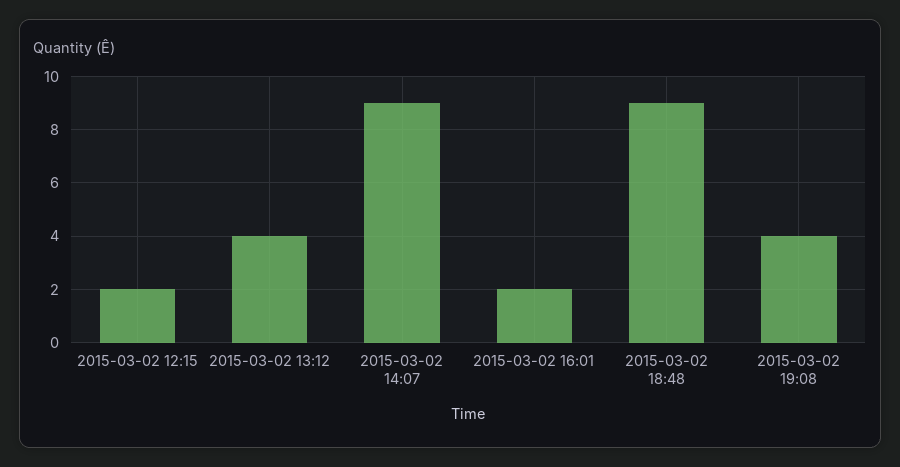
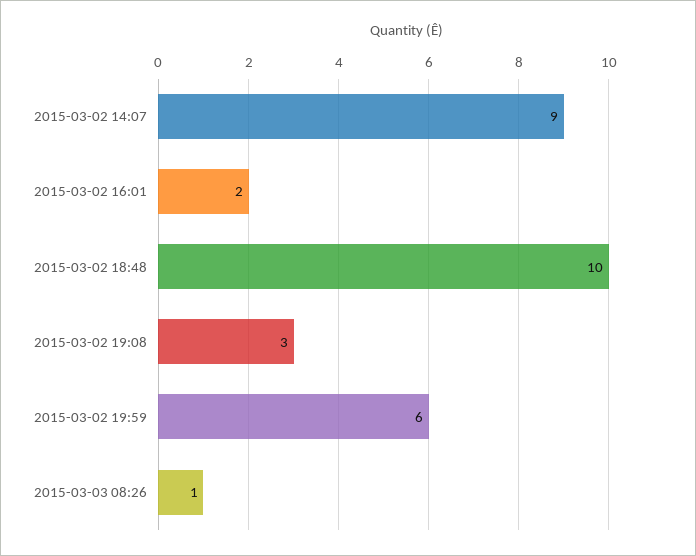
2015-03-02 12:15: 2 -> none
2015-03-02 13:12: 4 -> none
2015-03-02 18:48: 9 -> 10
2015-03-02 19:08: 4 -> 3
2015-03-02 19:59: none -> 6
2015-03-03 08:26: none -> 1

